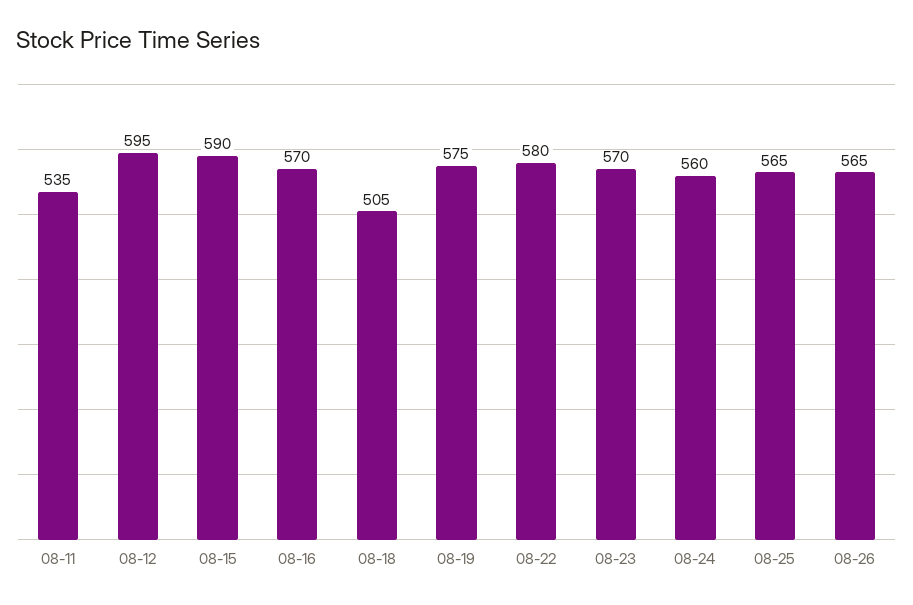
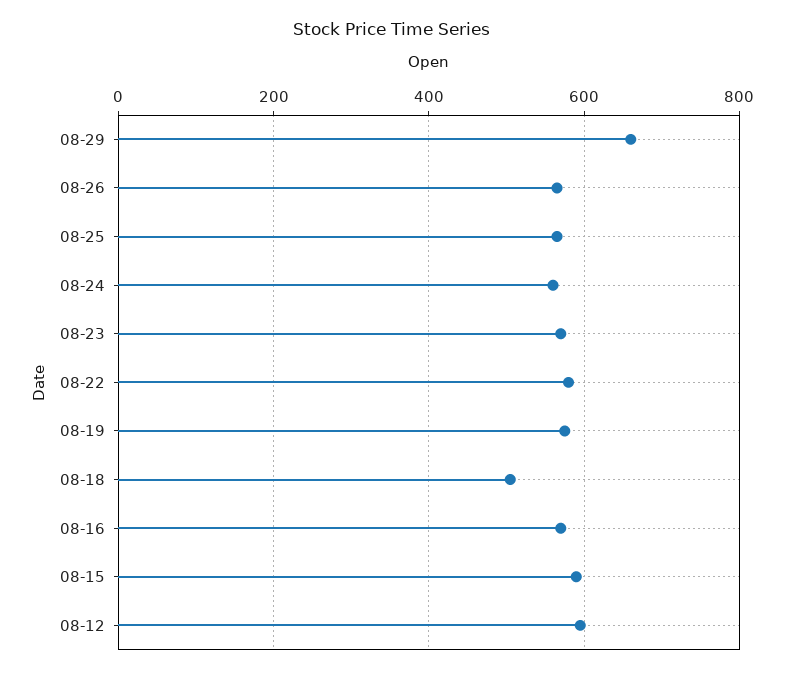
08-11: 535 -> none
08-29: none -> 660

